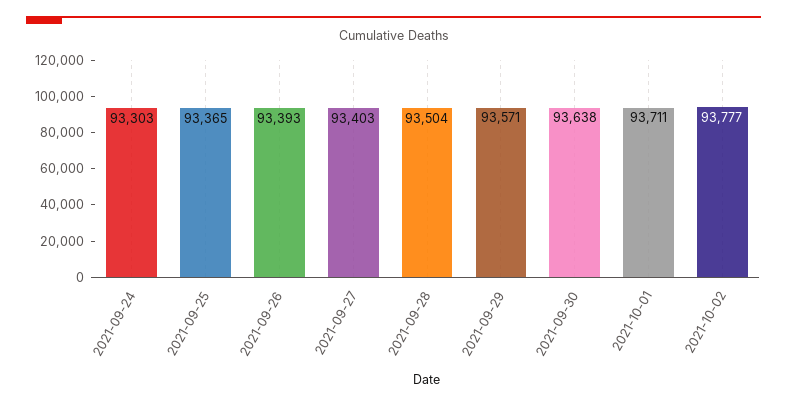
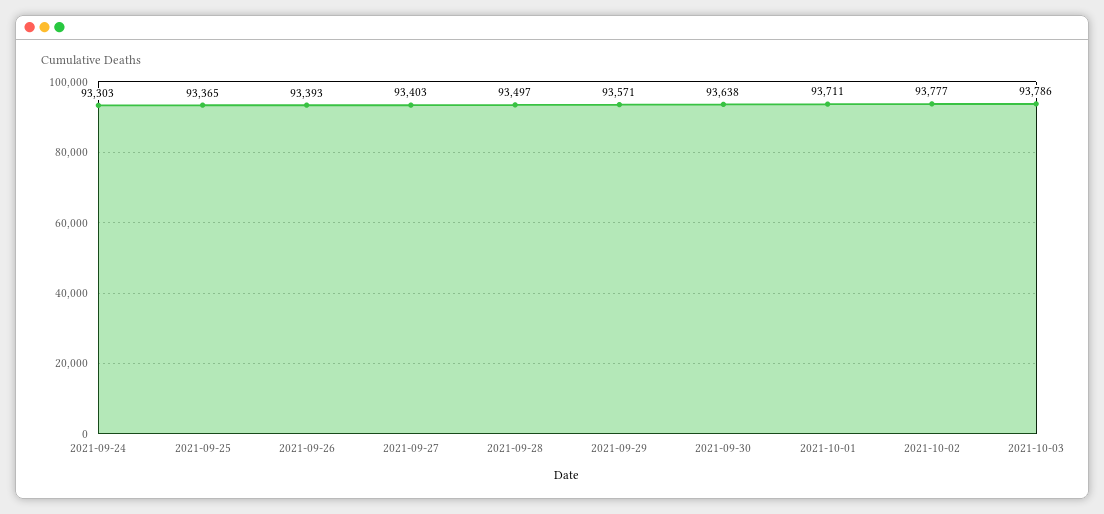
2021-09-28: 93504 -> 93497
2021-10-03: none -> 93786

